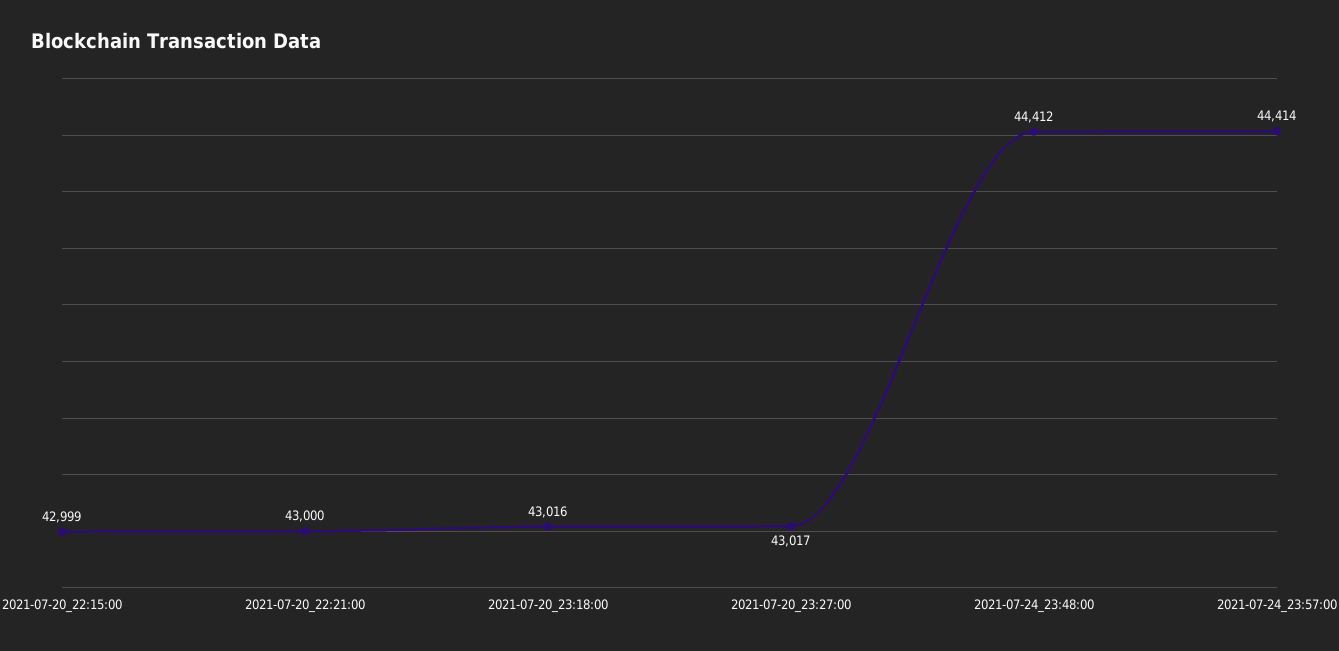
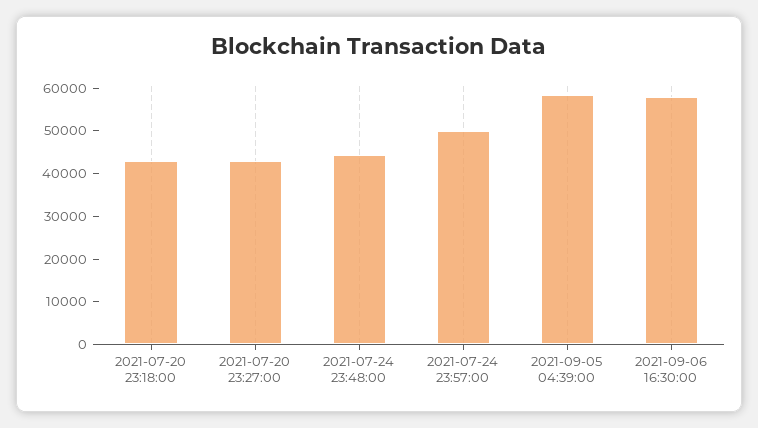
2021-07-20_22:15:00: 42999 -> none
2021-07-20_22:21:00: 43000 -> none
2021-07-24_23:57:00: 44414 -> 50000
2021-09-05 04:39:00: none -> 58000
2021-09-06 16:30:00: none -> 58000

